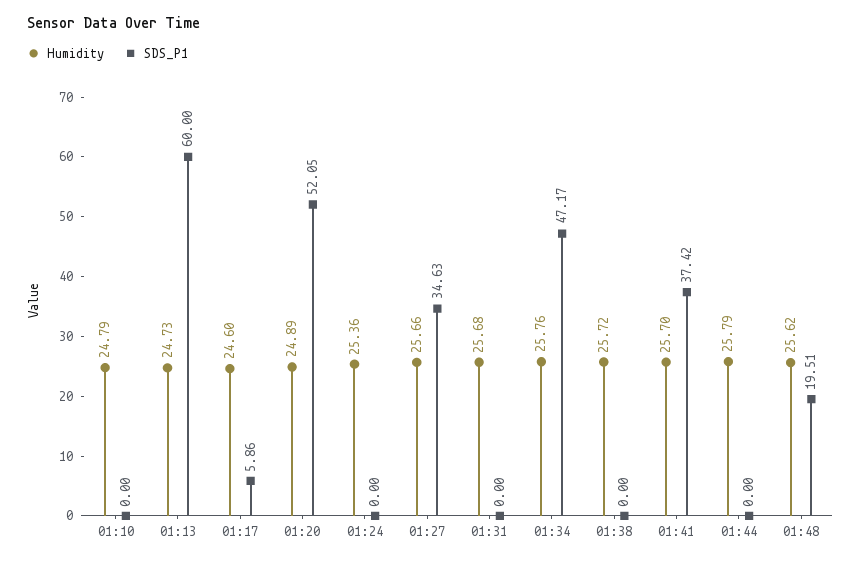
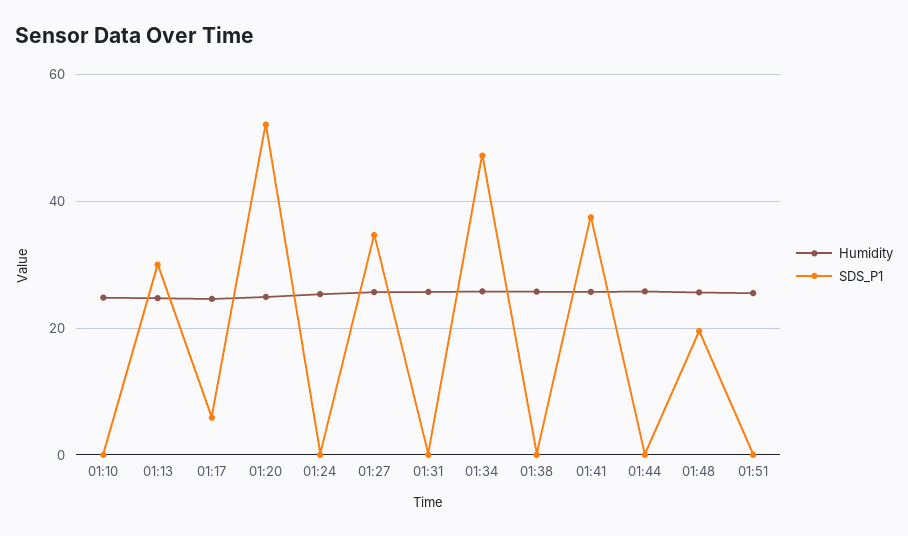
SDS_P1, 01:13: 60 -> 30
Humidity, 01:51: none -> 26
SDS_P1, 01:51: none -> 0

